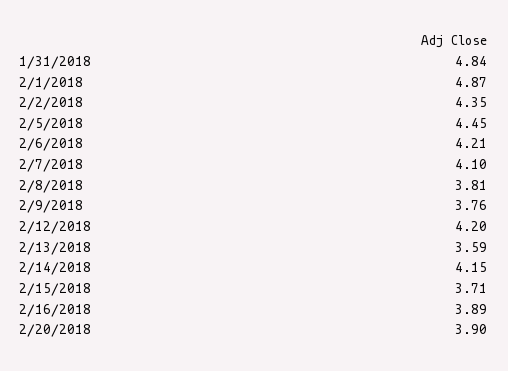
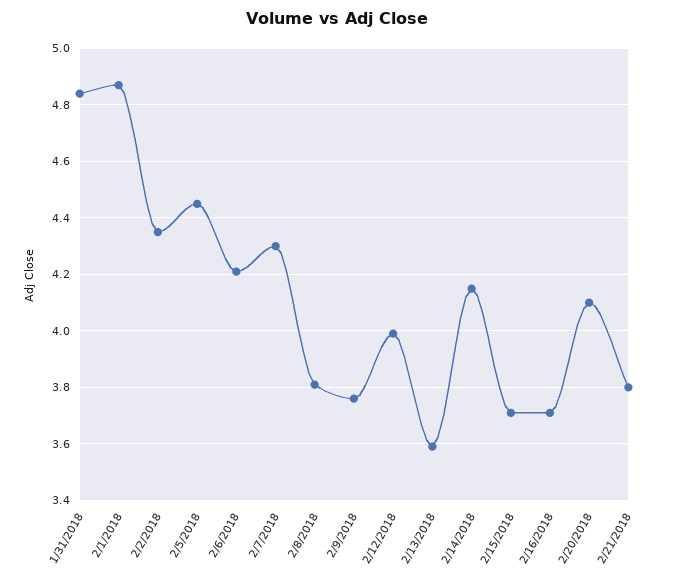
2/7/2018: 4.1 -> 4.3
2/12/2018: 4.2 -> 4
2/16/2018: 3.89 -> 3.7
2/20/2018: 3.9 -> 4.1
2/21/2018: none -> 3.8

